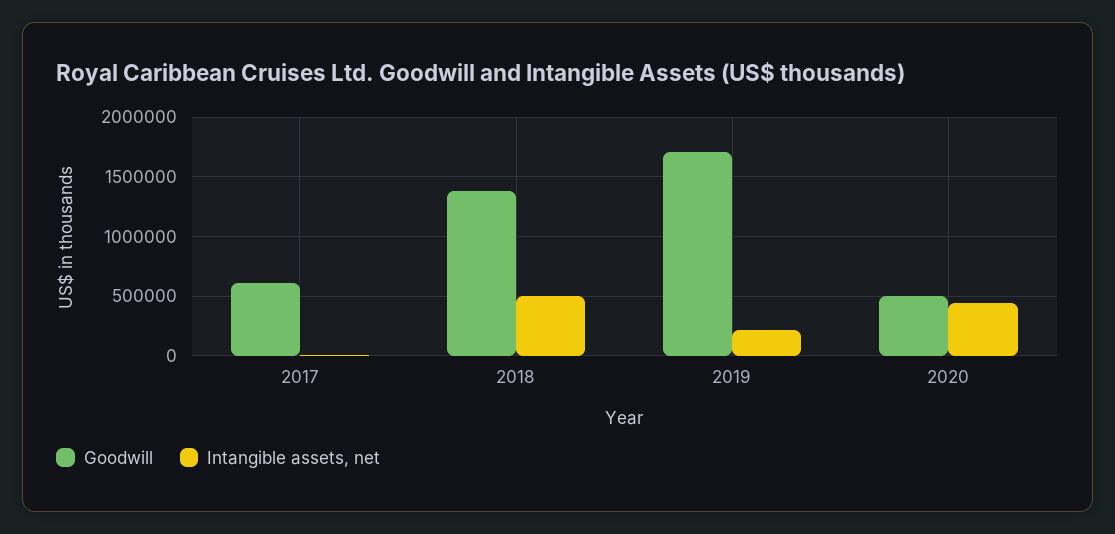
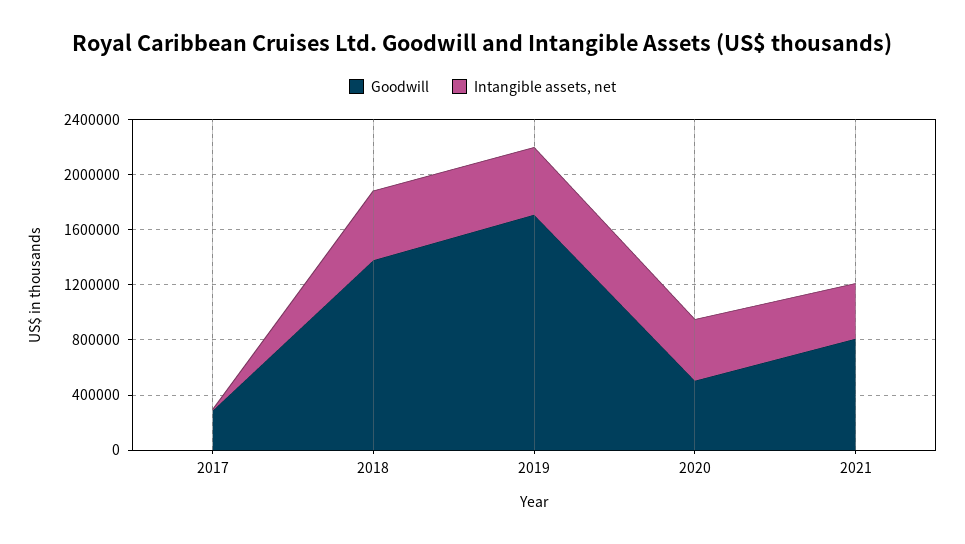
Goodwill, 2017: 600000 -> 300000
Intangible assets, net, 2019: 200000 -> 500000
Goodwill, 2021: none -> 800000
Intangible assets, net, 2021: none -> 400000

